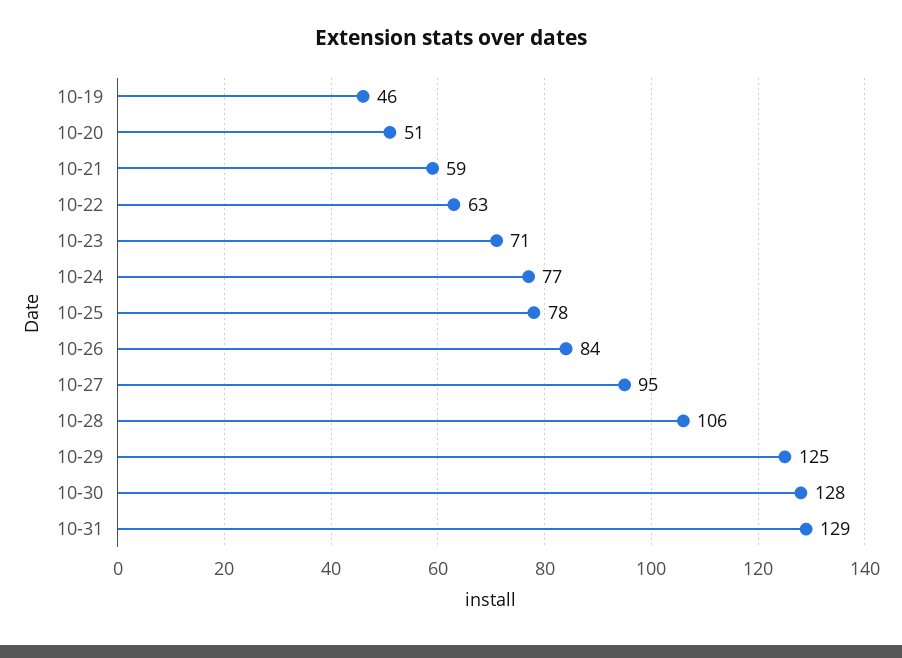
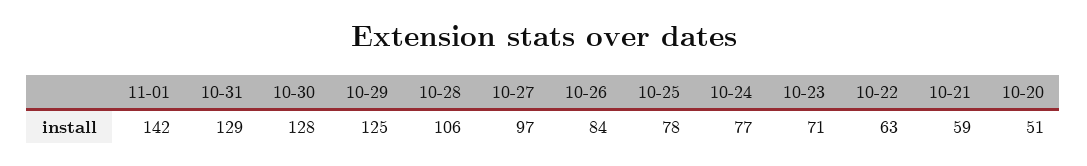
10-19: 46 -> none
10-27: 95 -> 97
11-01: none -> 142

